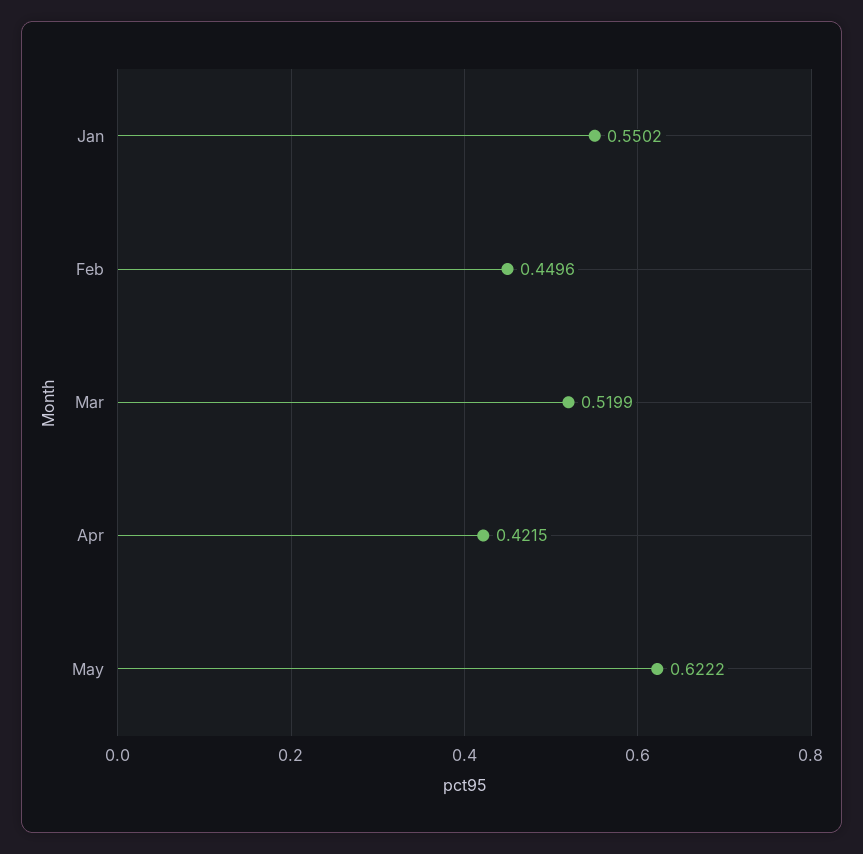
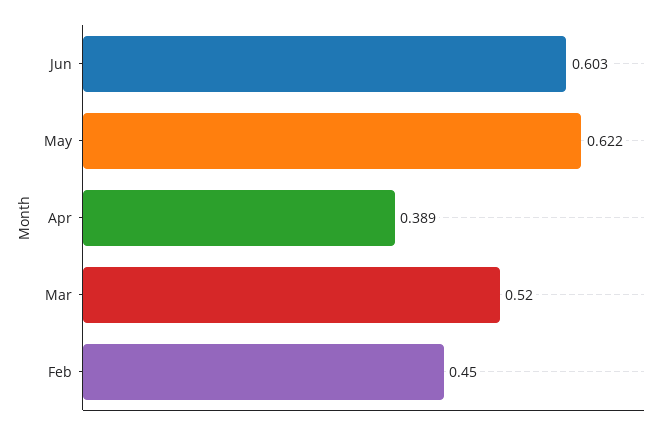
Jan: 0.5502 -> none
Apr: 0.4215 -> 0.389
Jun: none -> 0.603

